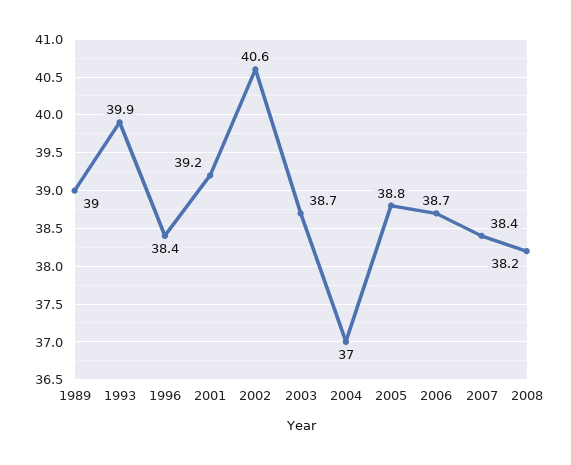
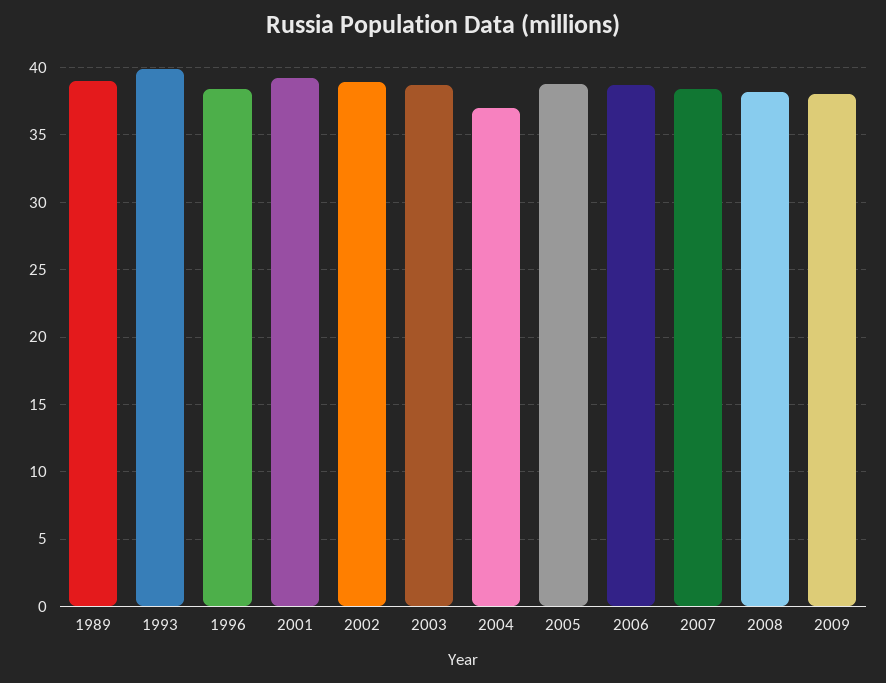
2002: 40.6 -> 39
2009: none -> 38

